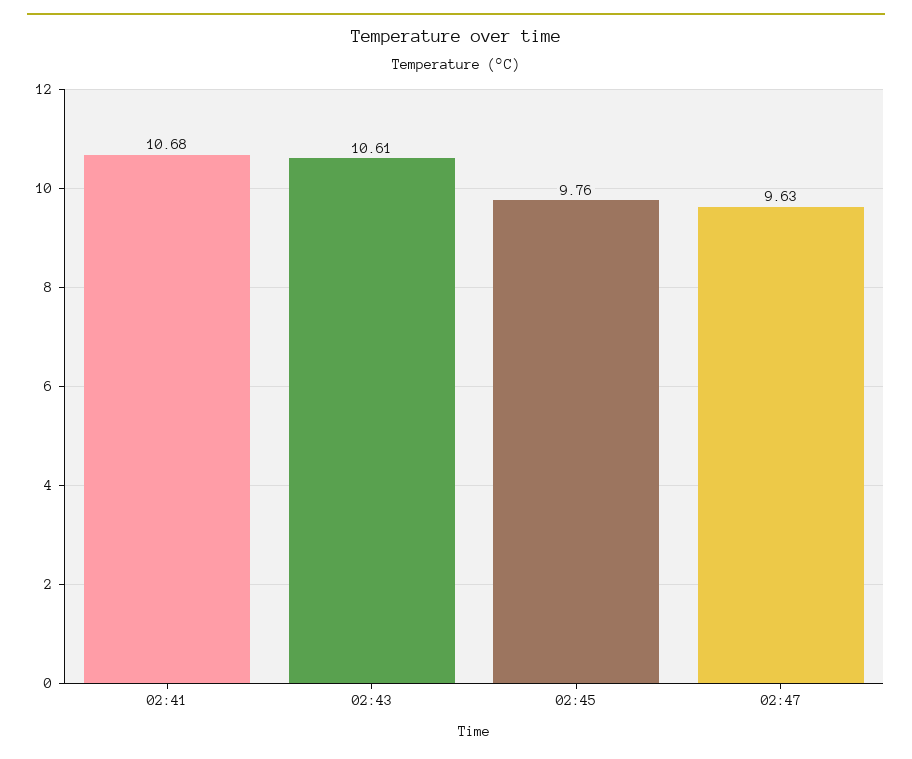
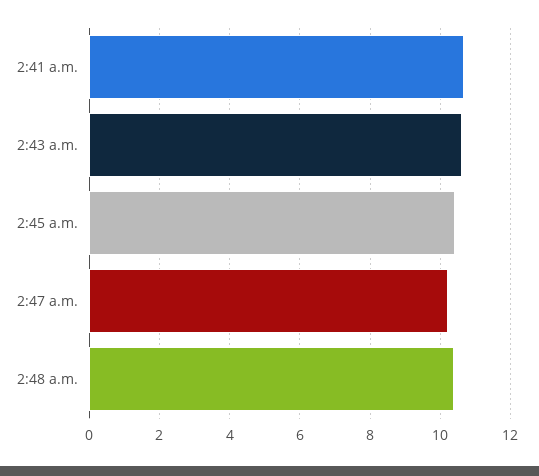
02:45: 9.76 -> 10.4
02:47: 9.63 -> 10.2
2:48 a.m.: none -> 10.4

